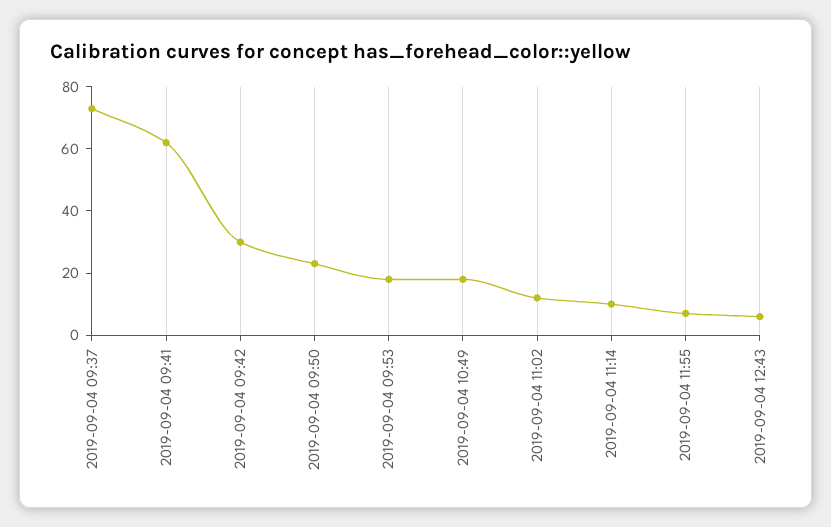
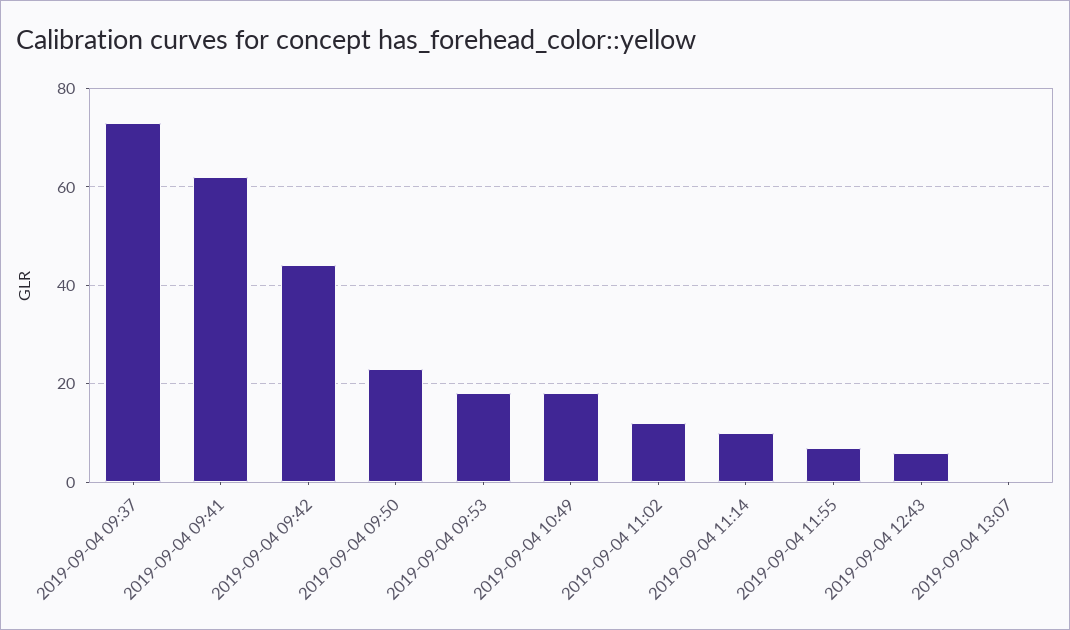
2019-09-04 09:42: 30 -> 45
2019-09-04 13:07: none -> 0

